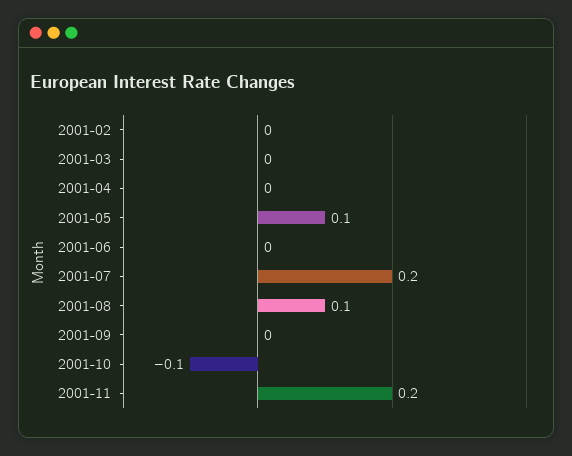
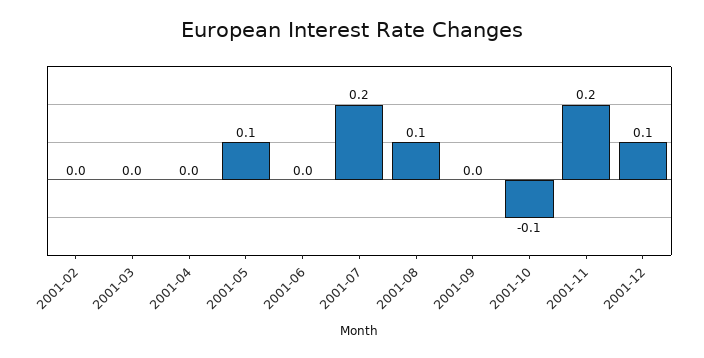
2001-12: none -> 0.1

